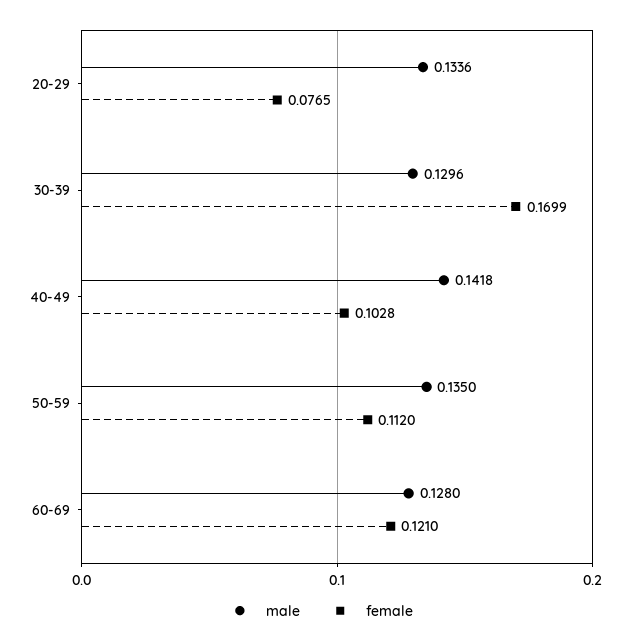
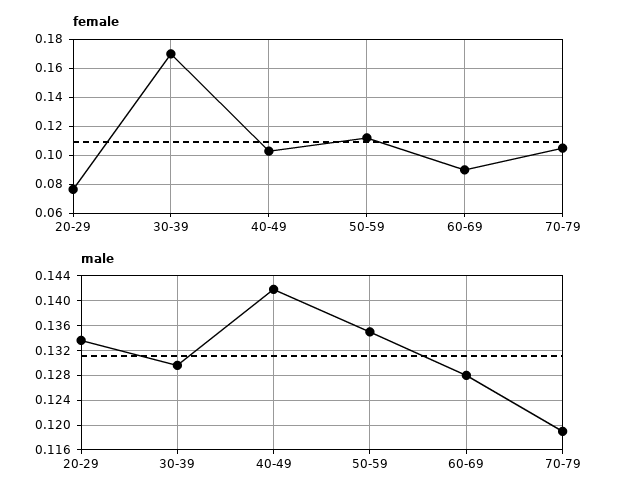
female, 60-69: 0.121 -> 0.09
female, 70-79: none -> 0.105
male, 70-79: none -> 0.119

